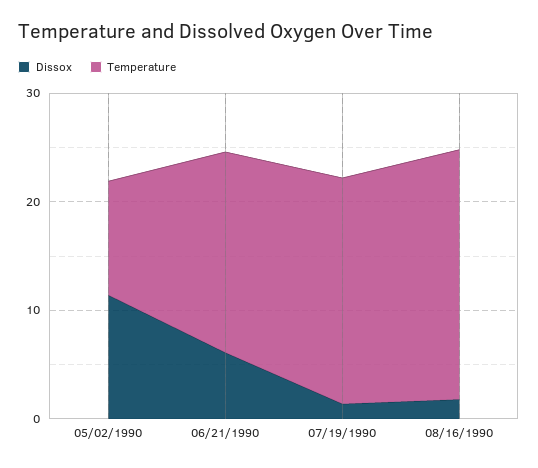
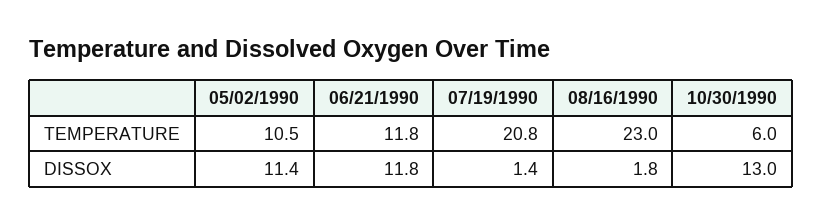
Dissox, 06/21/1990: 6 -> 11.8
Temperature, 06/21/1990: 18 -> 11.8
Temperature, 10/30/1990: none -> 6
Dissox, 10/30/1990: none -> 13

